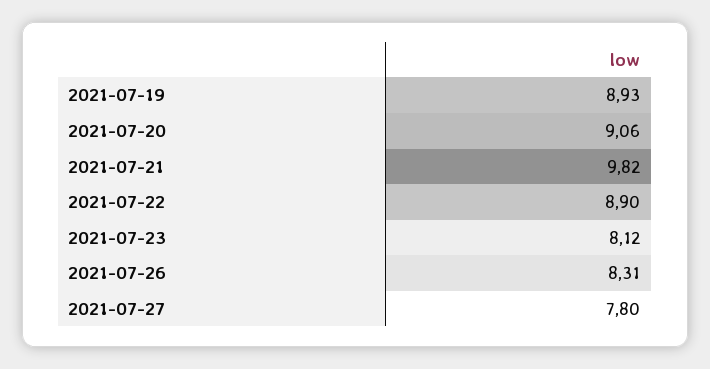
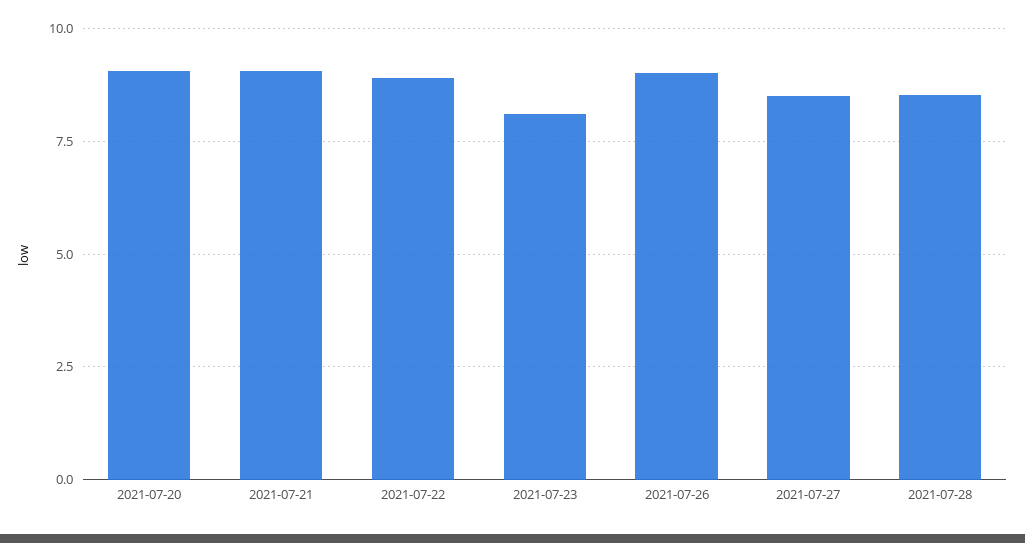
2021-07-19: 8.93 -> none
2021-07-21: 9.82 -> 9
2021-07-26: 8.31 -> 9
2021-07-27: 7.8 -> 8.5
2021-07-28: none -> 8.5

